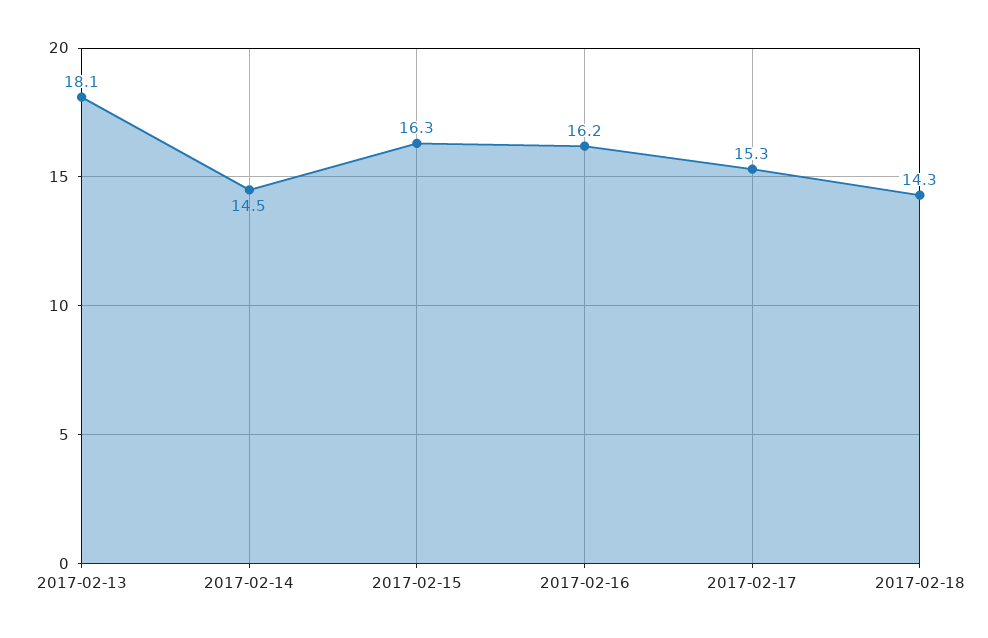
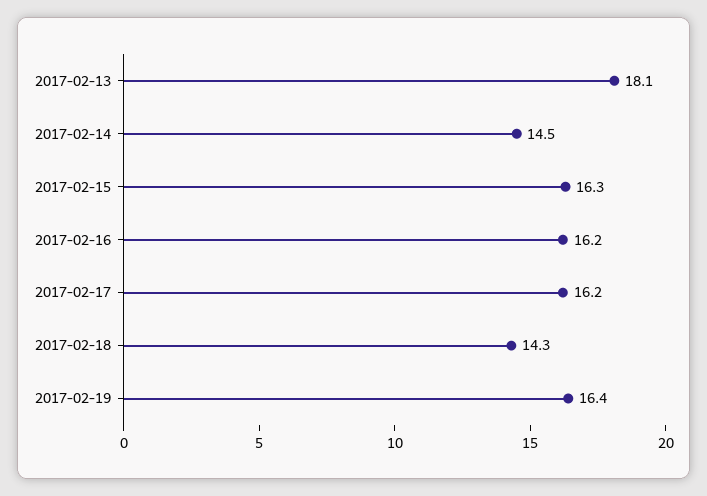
2017-02-17: 15.3 -> 16.2
2017-02-19: none -> 16.4

